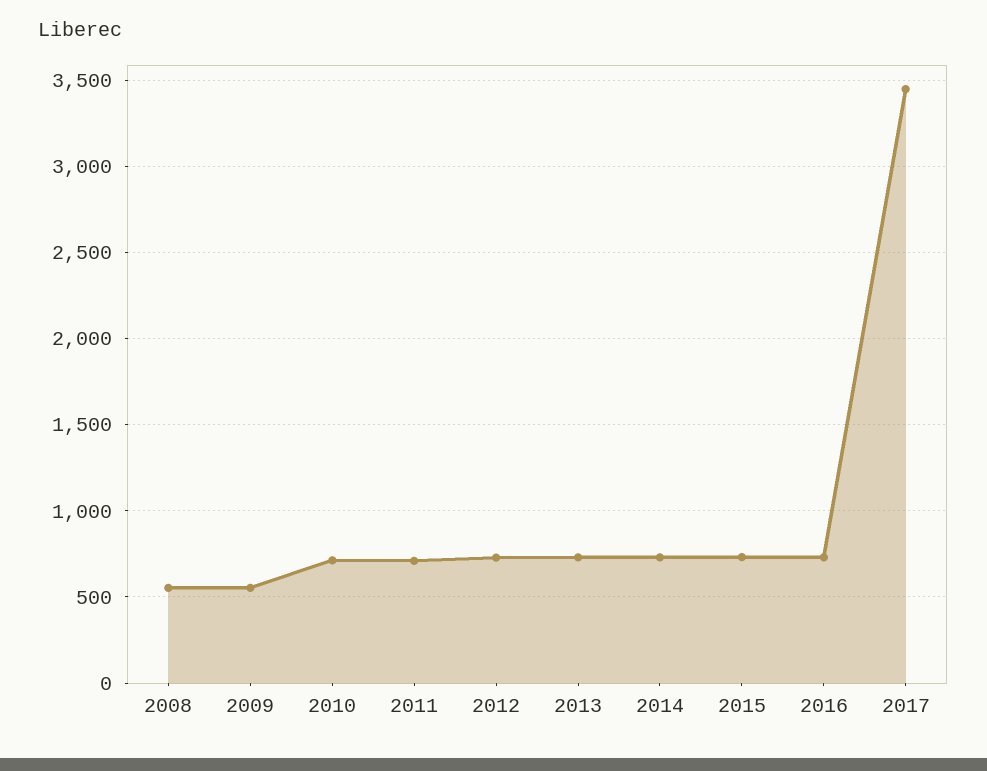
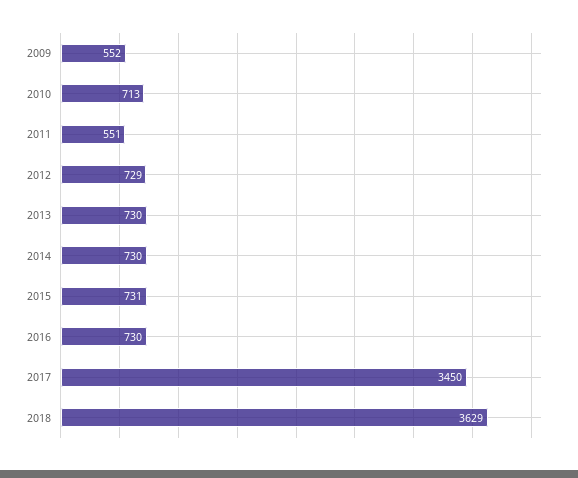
2008: 550 -> none
2011: 700 -> 551
2018: none -> 3629

